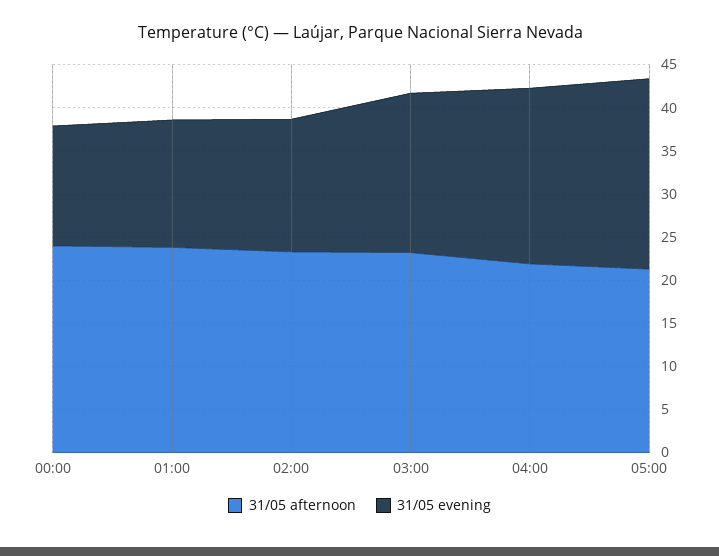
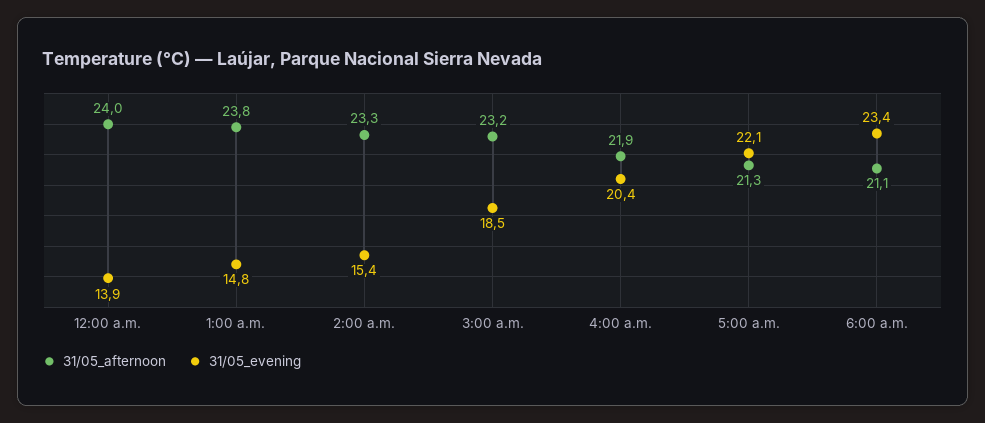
31/05 afternoon, 6:00 a.m.: none -> 21.1
31/05 evening, 6:00 a.m.: none -> 23.4

